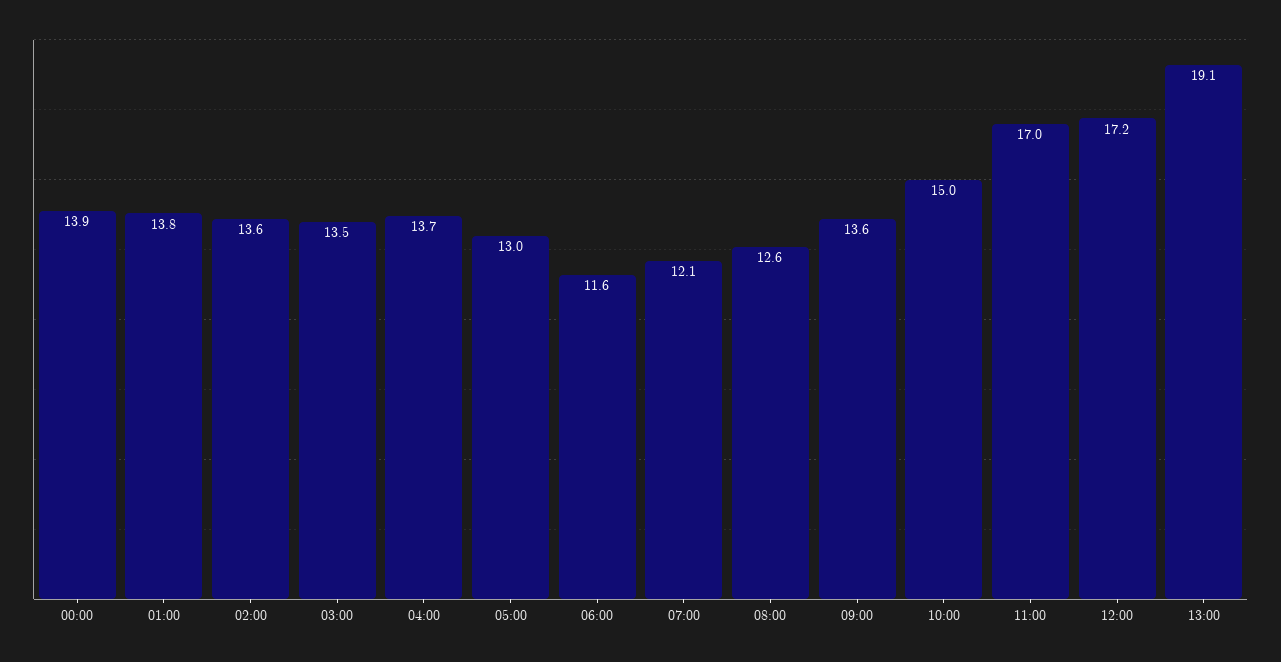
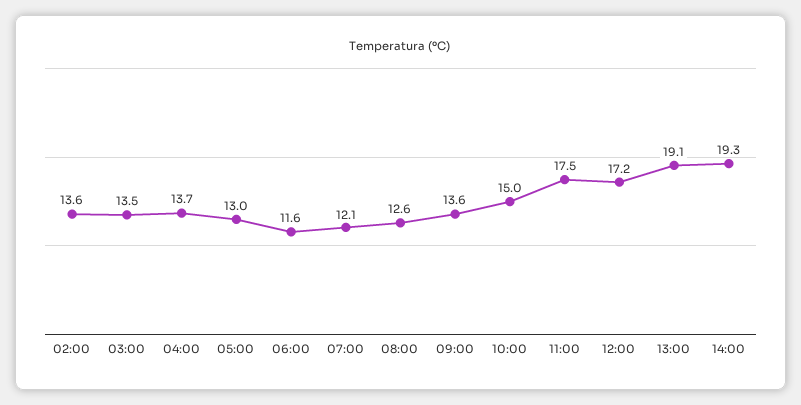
00:00: 13.9 -> none
01:00: 13.8 -> none
11:00: 17 -> 17.5
14:00: none -> 19.3

